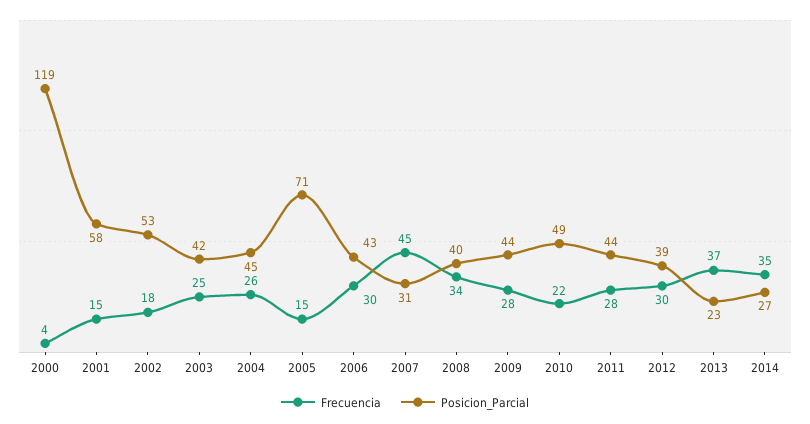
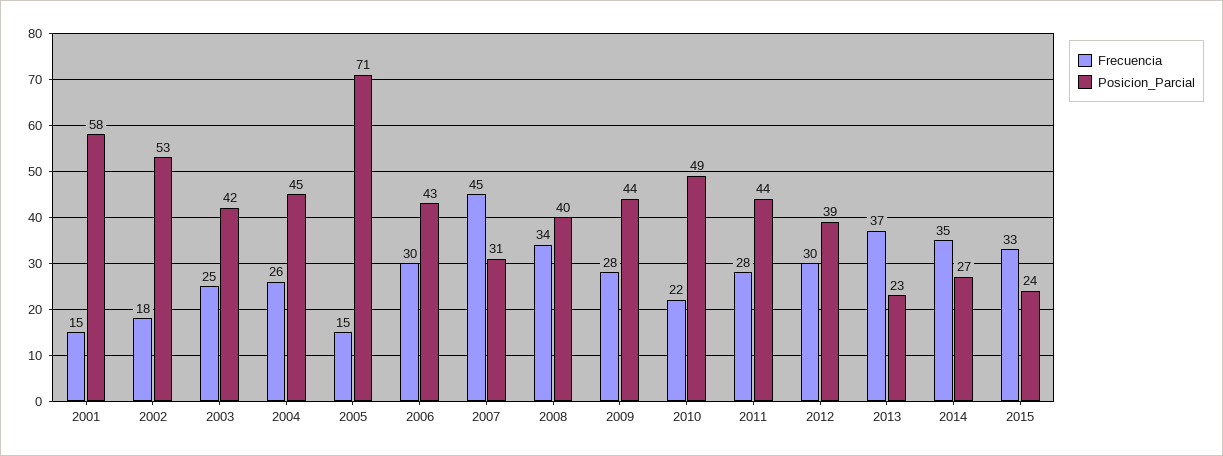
Frecuencia, 2000: 4 -> none
Posicion_Parcial, 2000: 119 -> none
Frecuencia, 2015: none -> 33
Posicion_Parcial, 2015: none -> 24

